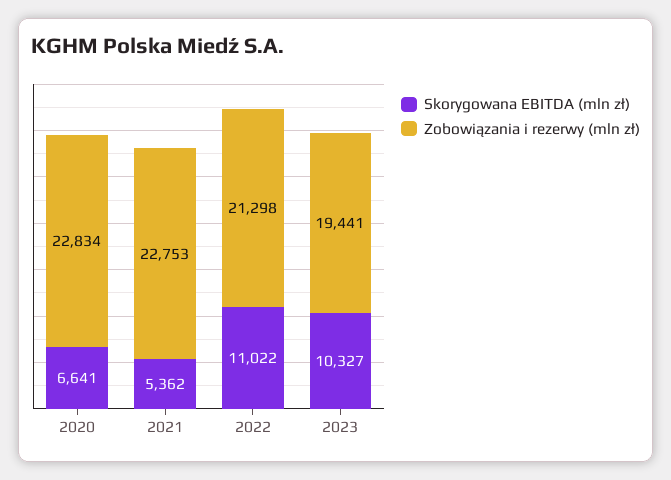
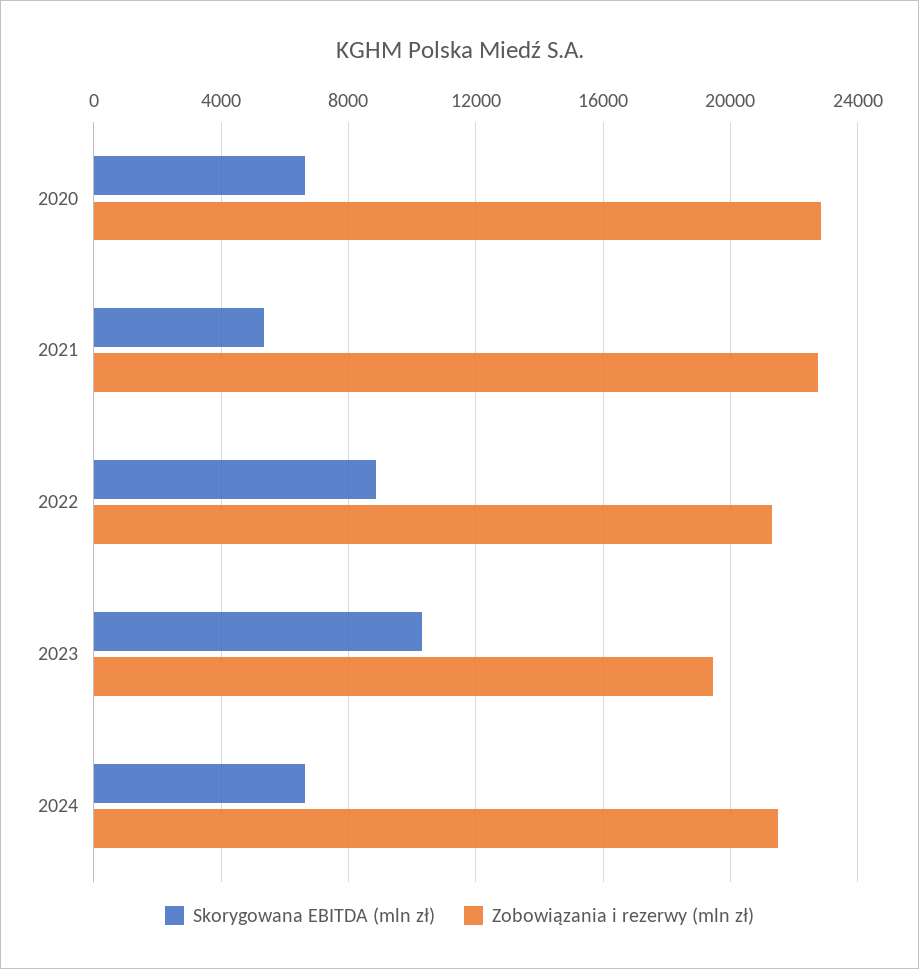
Skorygowana EBITDA (mln zł), 2022: 11022 -> 9000
Skorygowana EBITDA (mln zł), 2024: none -> 6500
Zobowiązania i rezerwy (mln zł), 2024: none -> 21500

